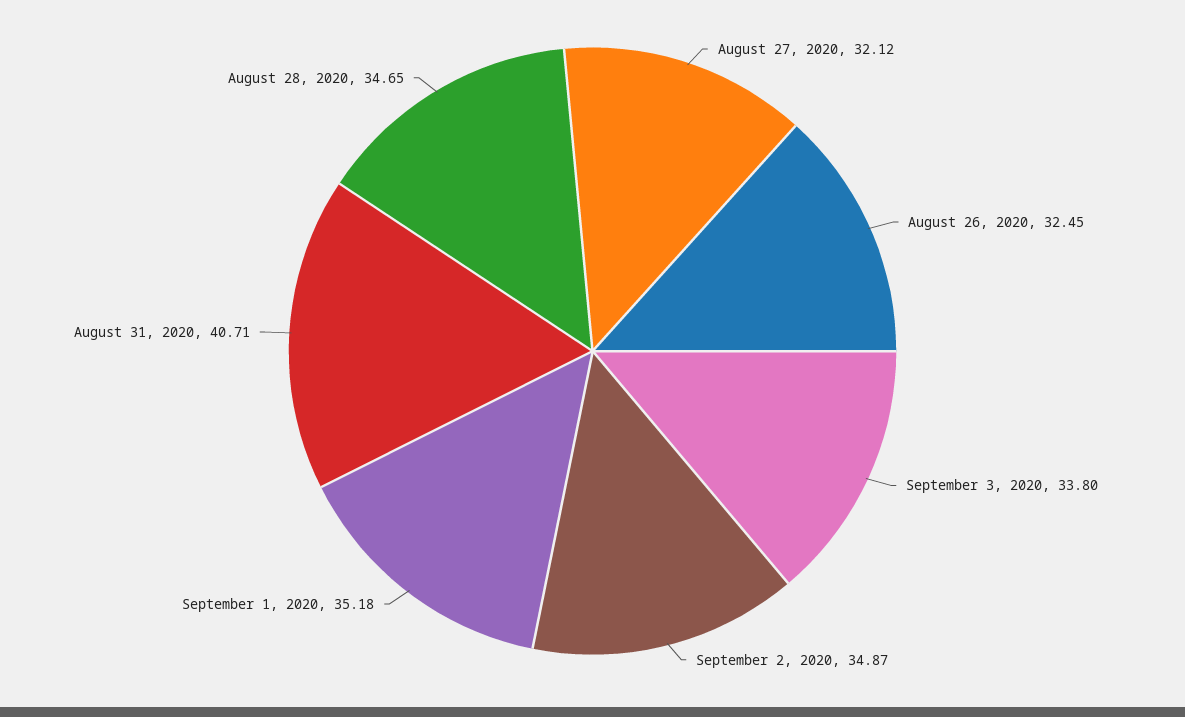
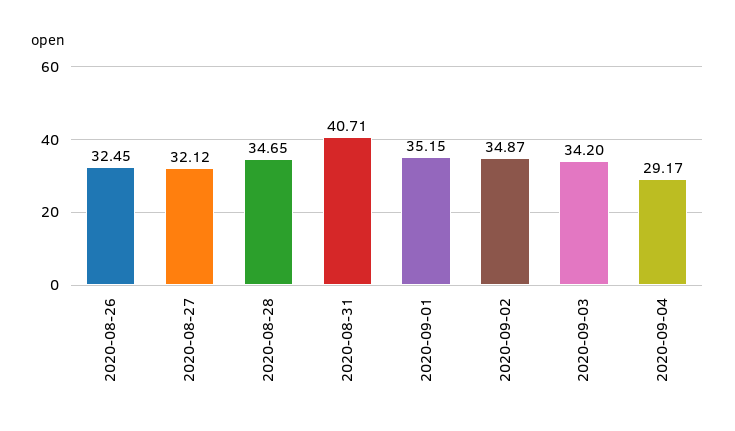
September 3, 2020: 33.8 -> 34.2
September 1, 2020: 35.18 -> 35.15
2020-09-04: none -> 29.17

